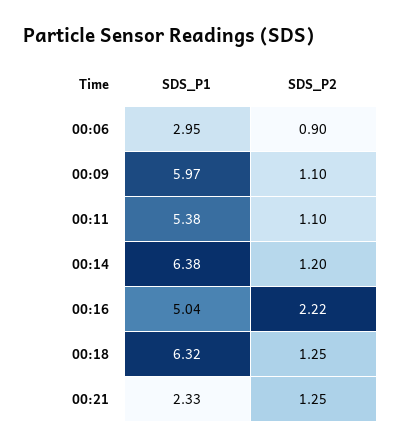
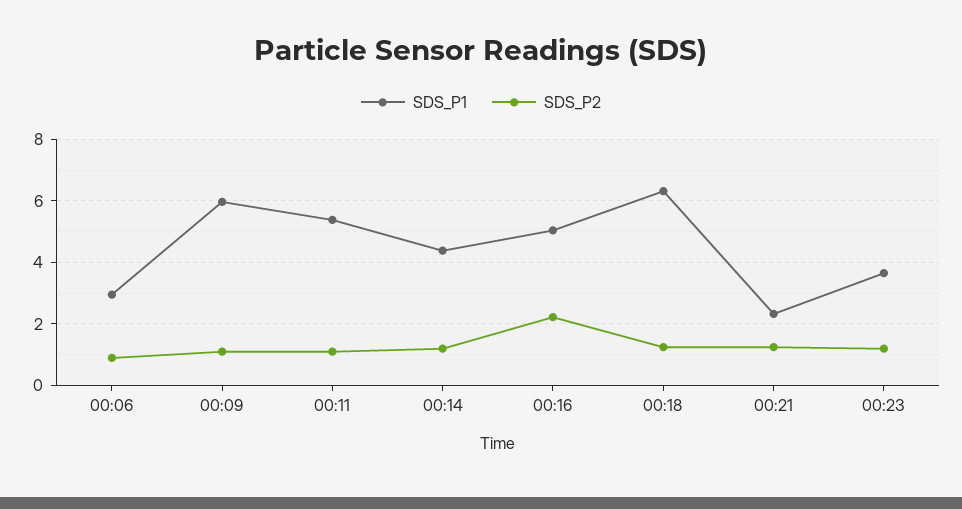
SDS_P1, 00:14: 6.38 -> 4.4
SDS_P1, 00:23: none -> 3.6
SDS_P2, 00:23: none -> 1.2

